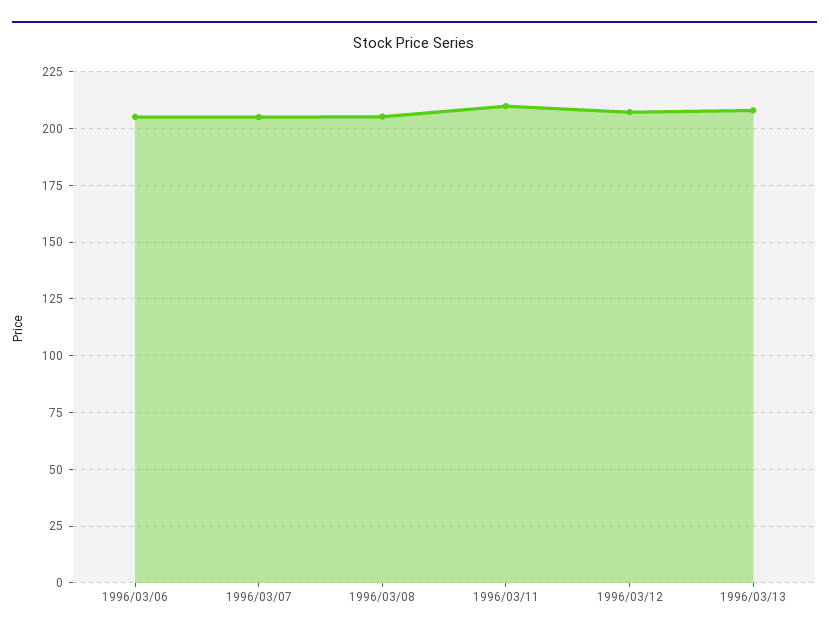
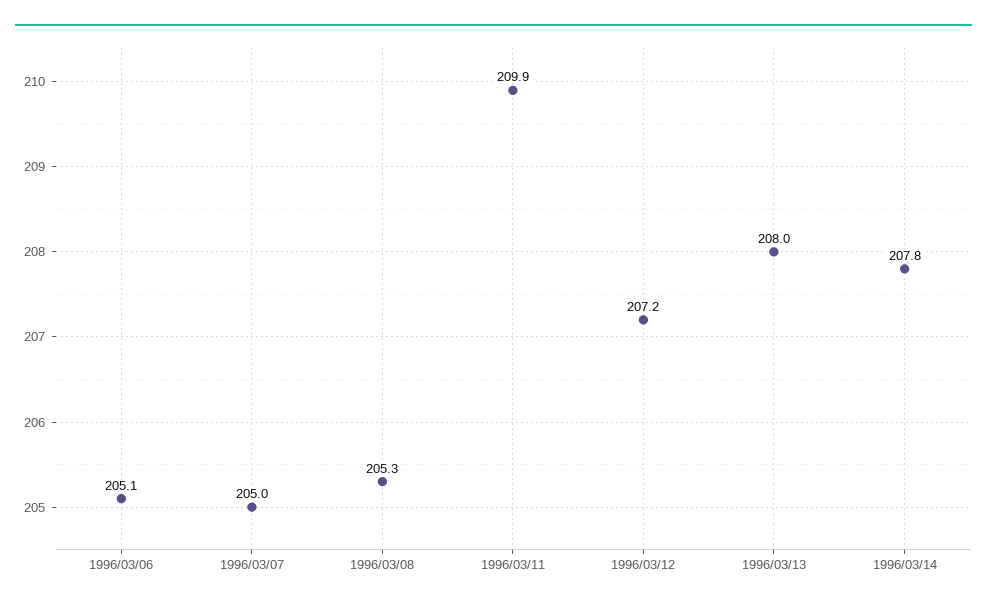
1996/03/14: none -> 207.8

